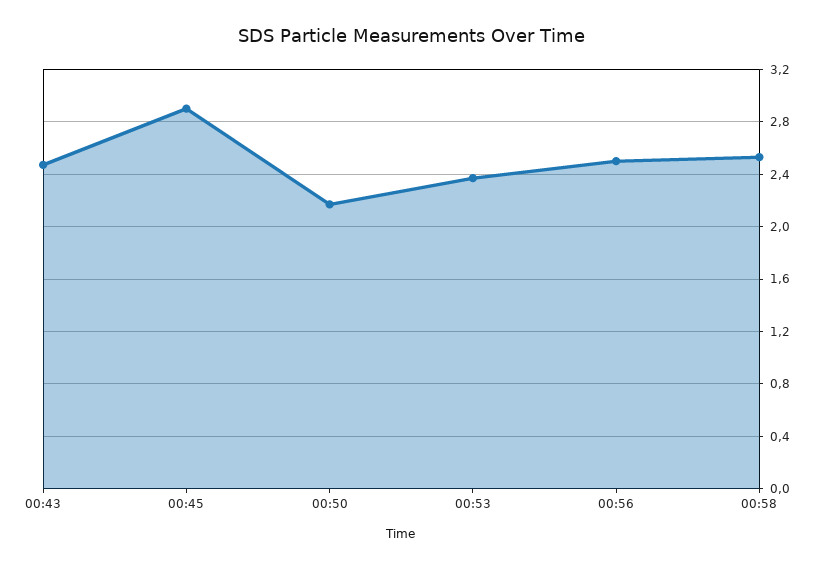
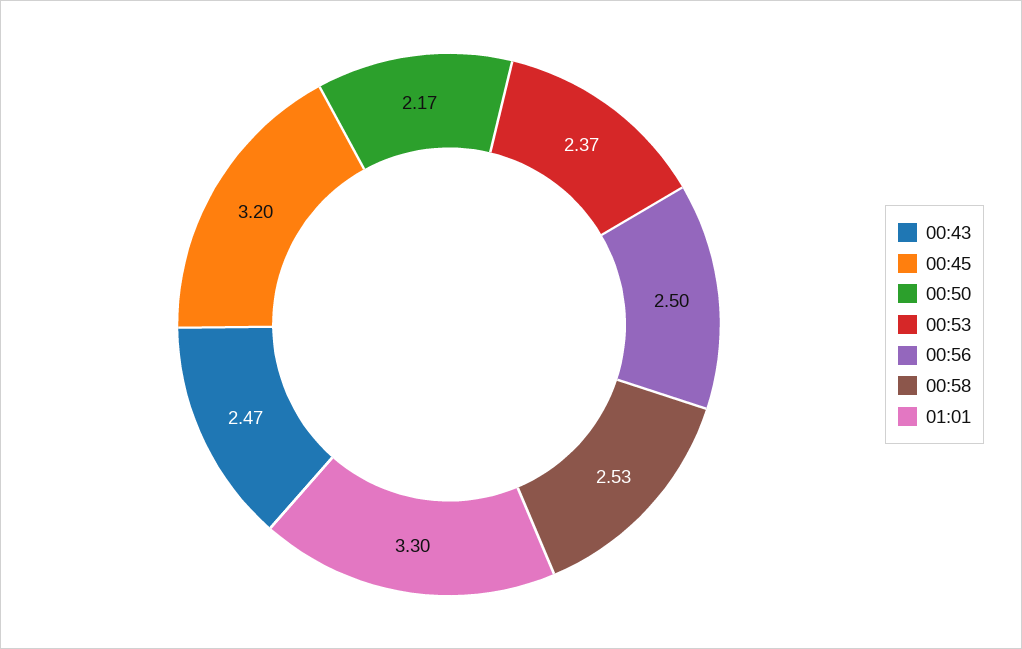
00:45: 2.9 -> 3.2
01:01: none -> 3.3

